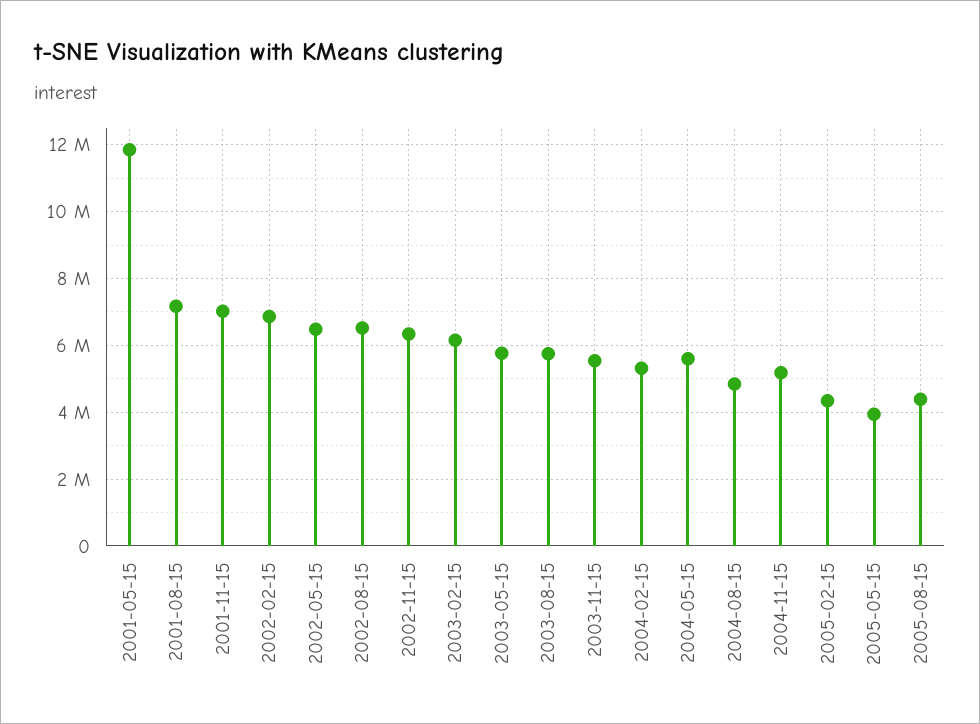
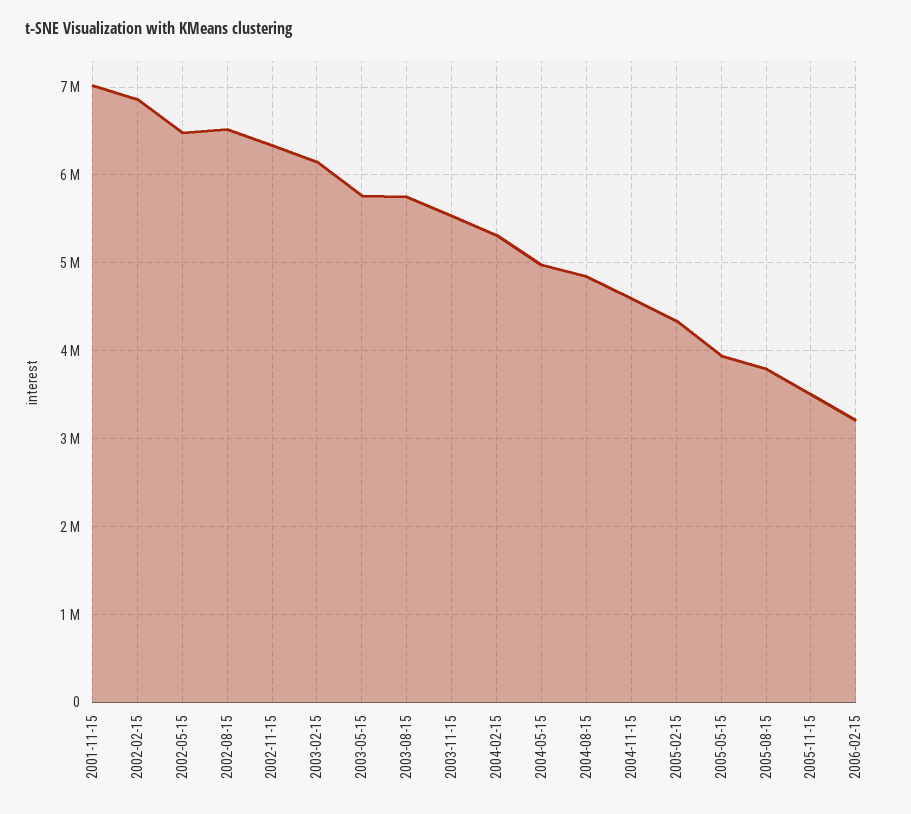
2001-05-15: 11800000 -> none
2001-08-15: 7200000 -> none
2004-05-15: 5600000 -> 5000000
2004-11-15: 5200000 -> 4600000
2005-08-15: 4400000 -> 3800000
2005-11-15: none -> 3500000
2006-02-15: none -> 3200000

